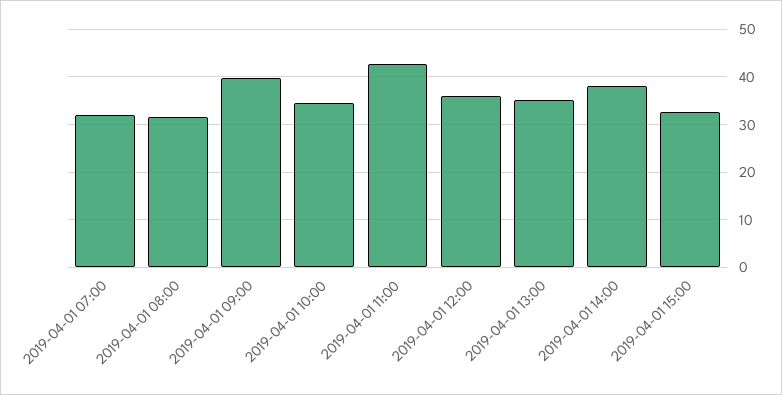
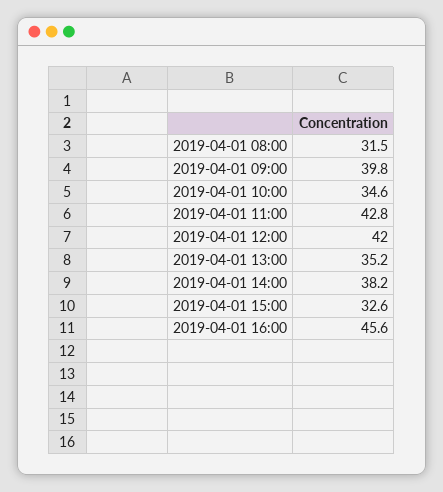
2019-04-01 07:00: 32 -> none
2019-04-01 12:00: 36 -> 42
2019-04-01 16:00: none -> 45.6

